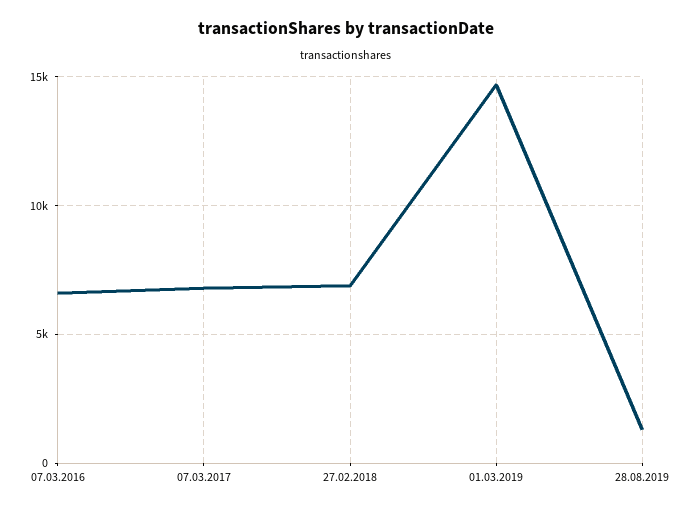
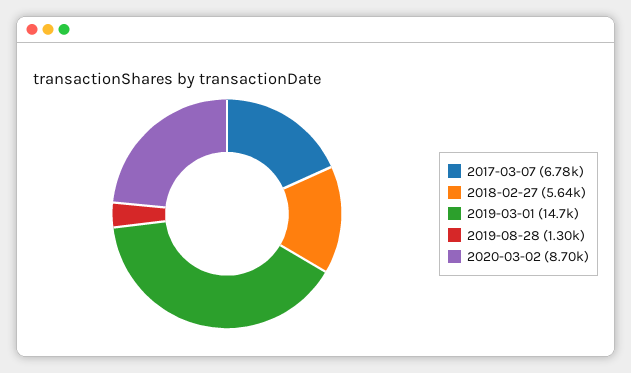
07.03.2016: 6500 -> none
27.02.2018: 7000 -> 5640
2020-03-02: none -> 8700

